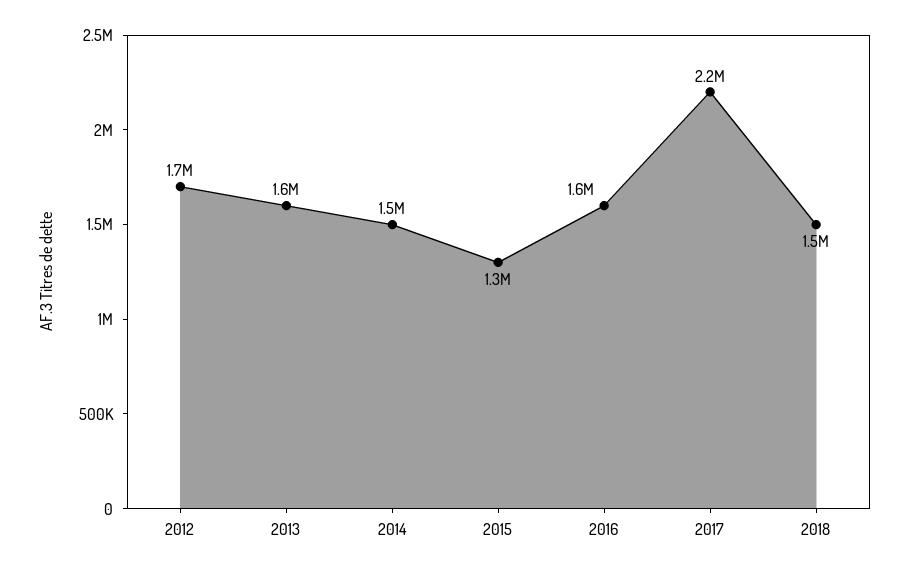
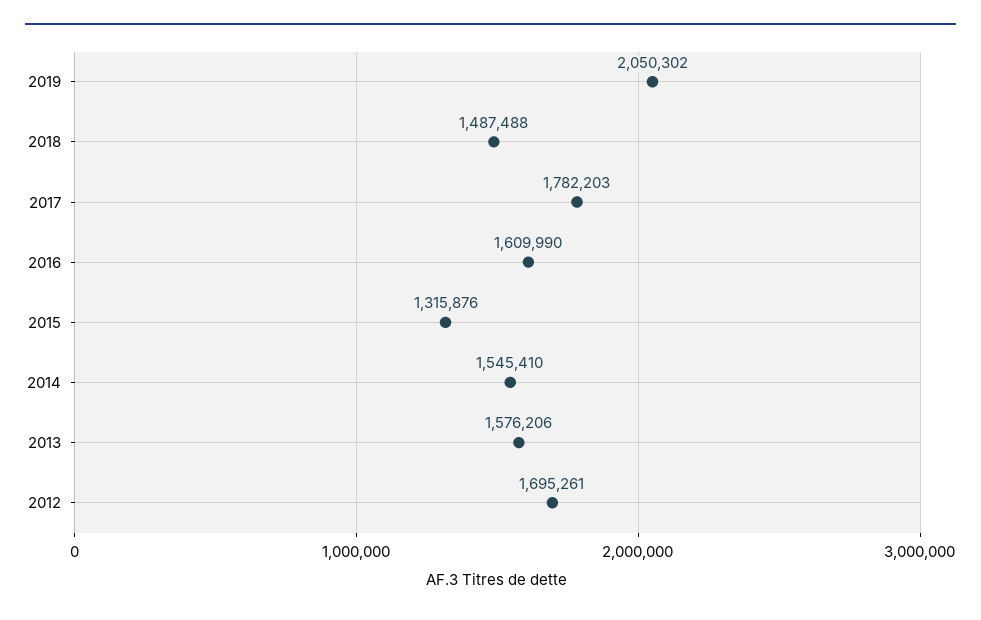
2017: 2200000 -> 1782203
2019: none -> 2050302

